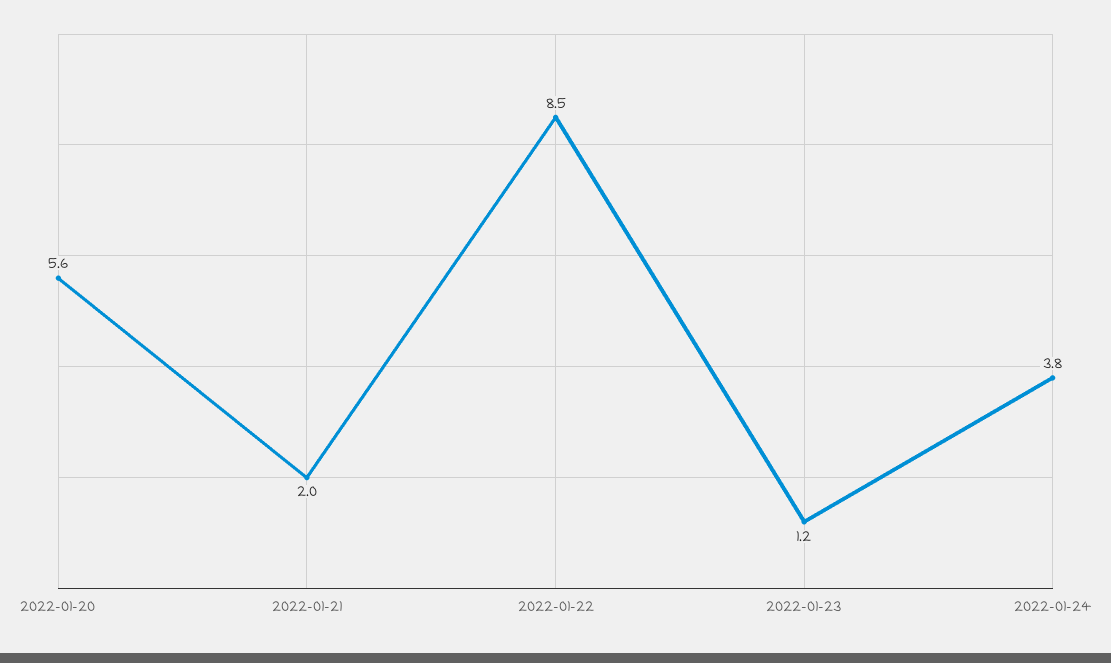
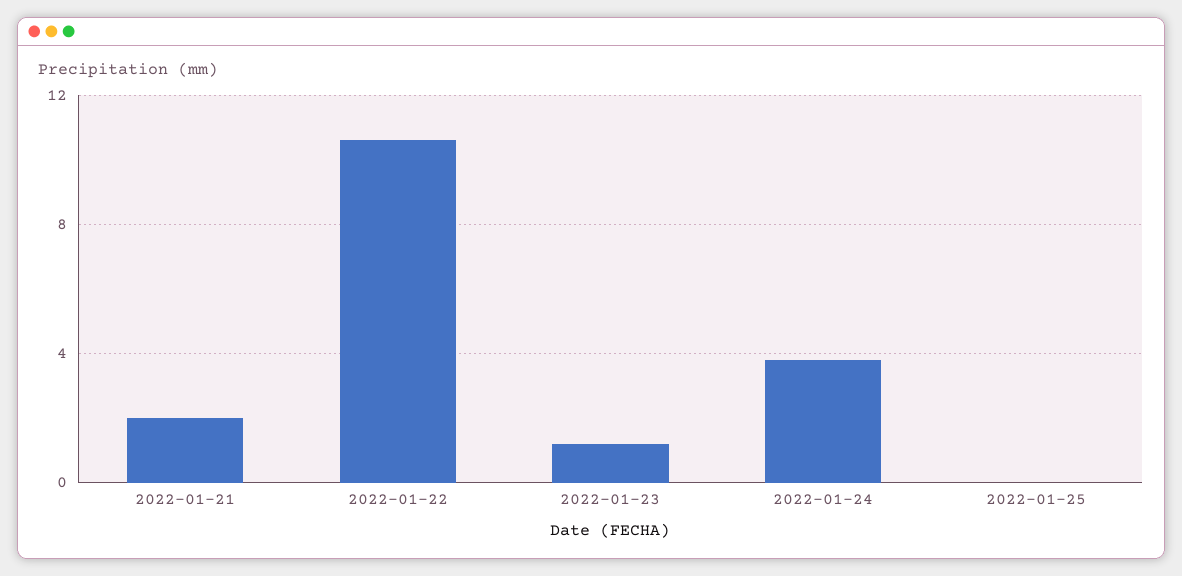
2022-01-20: 5.6 -> none
2022-01-22: 8.5 -> 10.5
2022-01-25: none -> 0

